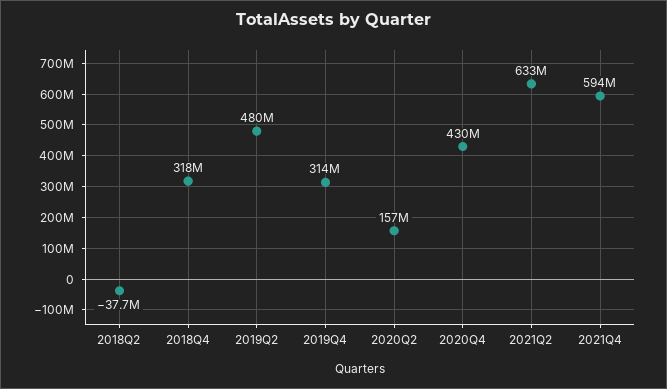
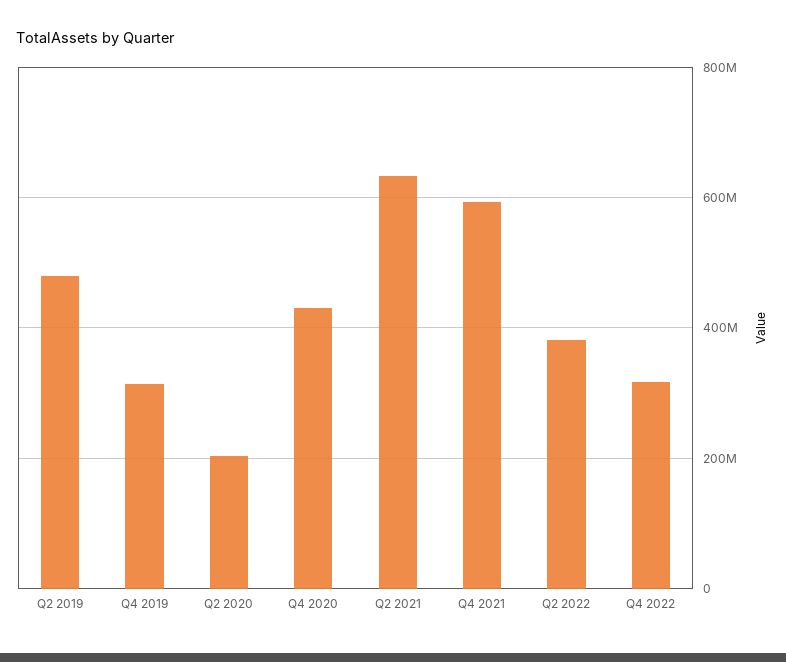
2018Q2: -37700000 -> none
2018Q4: 318000000 -> none
2020Q2: 157000000 -> 200000000
Q2 2022: none -> 380000000
Q4 2022: none -> 320000000

